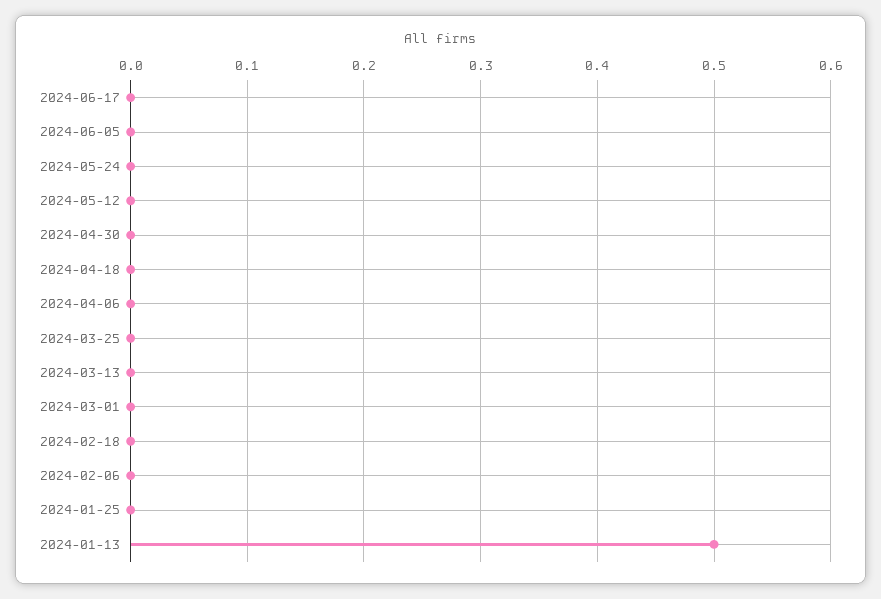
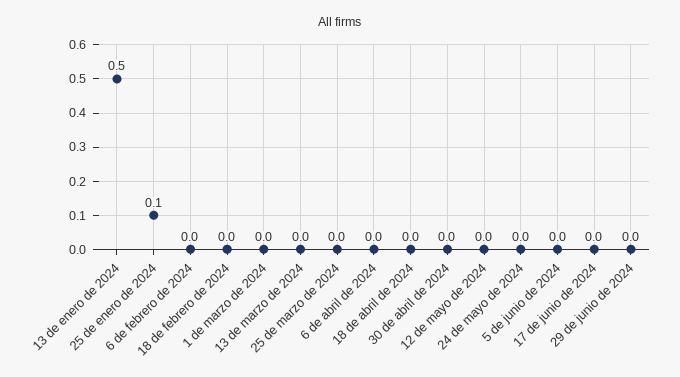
2024-01-25: 0 -> 0.1
29 de junio de 2024: none -> 0

